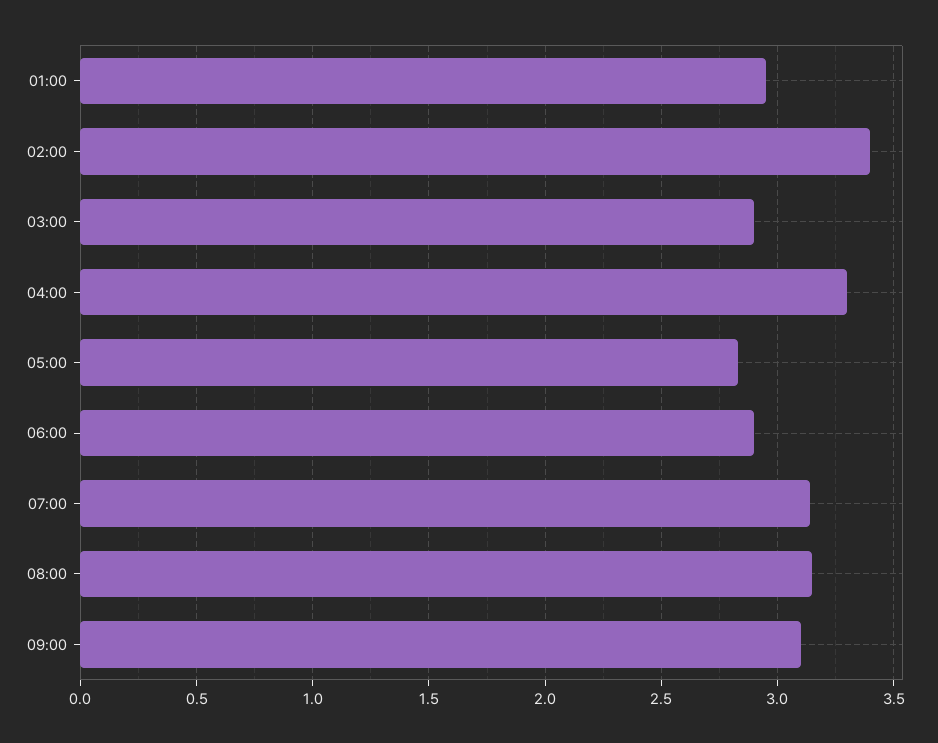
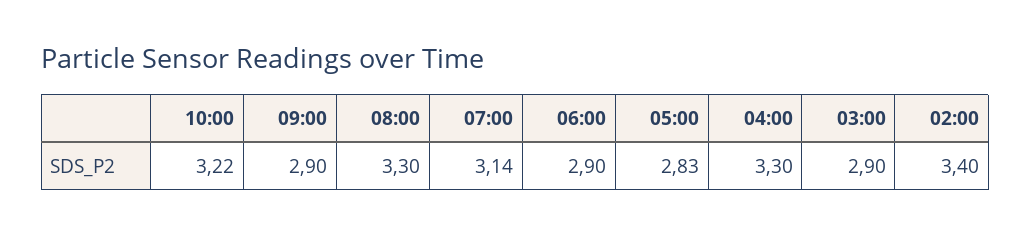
01:00: 2.95 -> none
08:00: 3.15 -> 3.3
09:00: 3.1 -> 2.9
10:00: none -> 3.22

